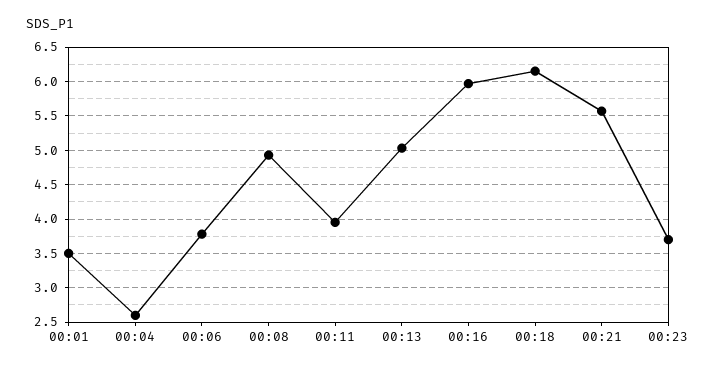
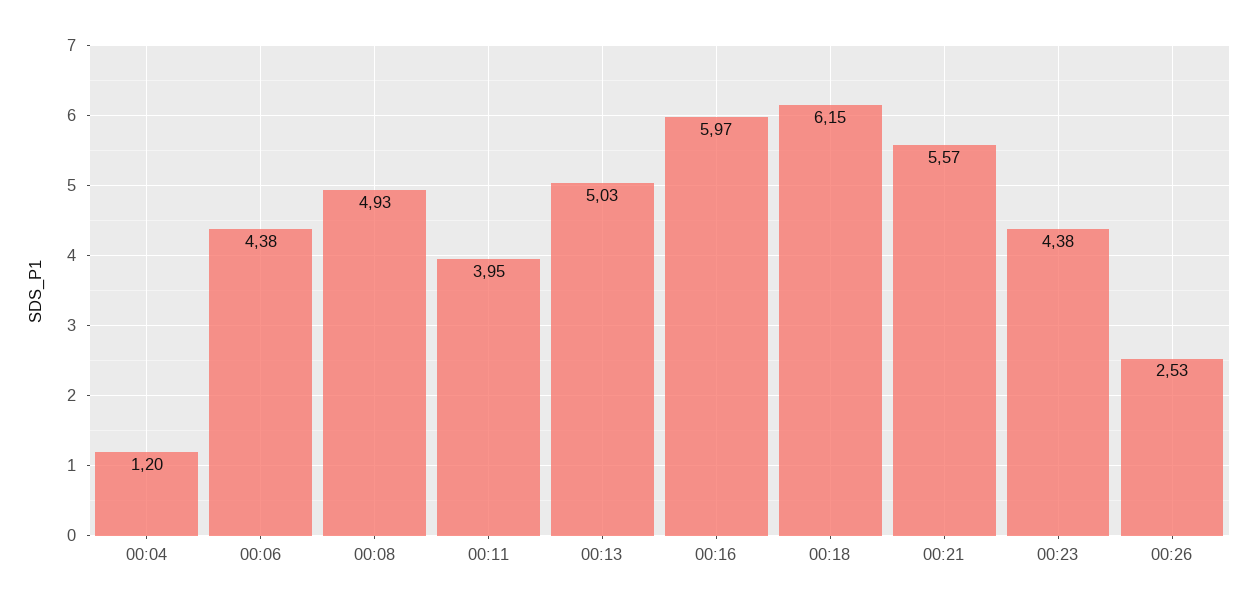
00:01: 3.5 -> none
00:04: 2.6 -> 1.2
00:06: 3.8 -> 4.38
00:23: 3.7 -> 4.38
00:26: none -> 2.53

